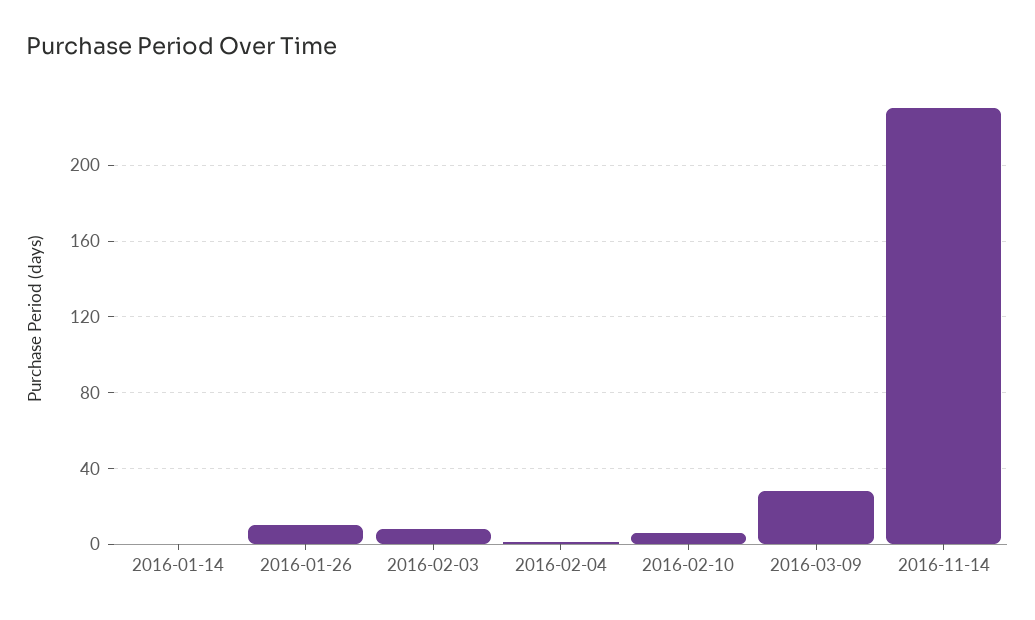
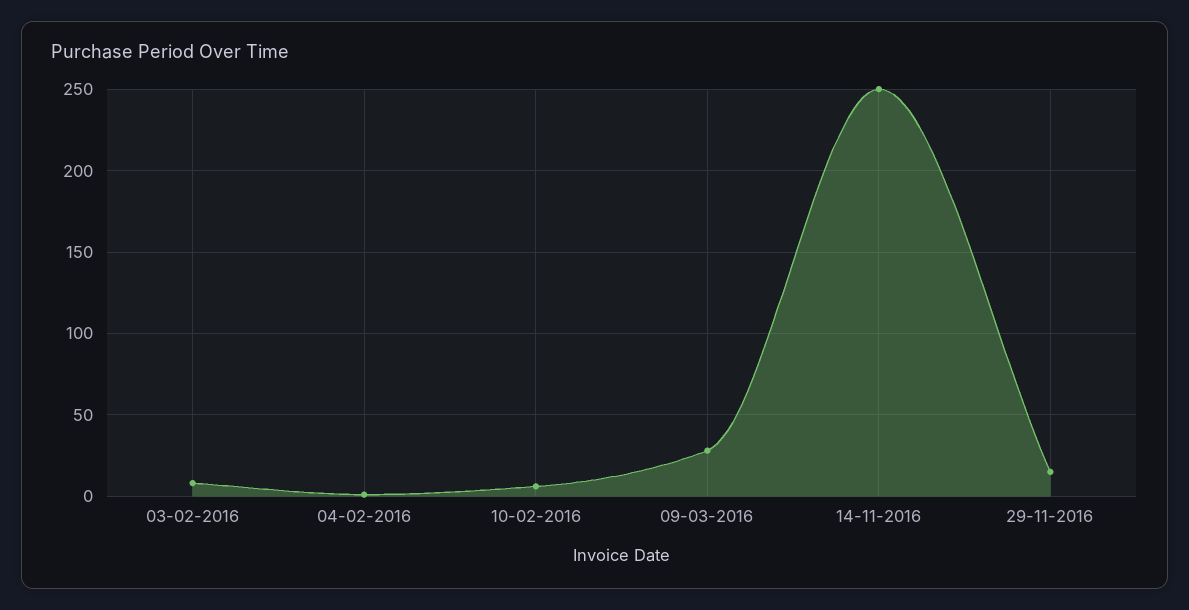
2016-01-14: 0 -> none
2016-01-26: 10 -> none
2016-11-14: 230 -> 250
29-11-2016: none -> 15

